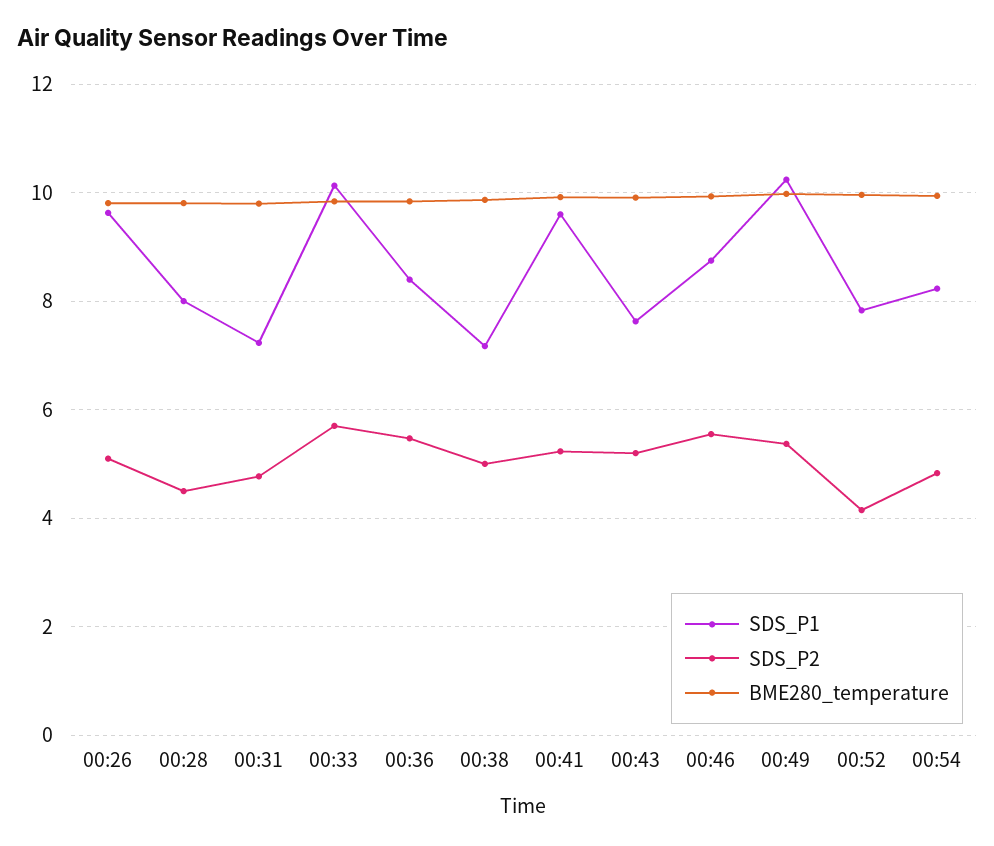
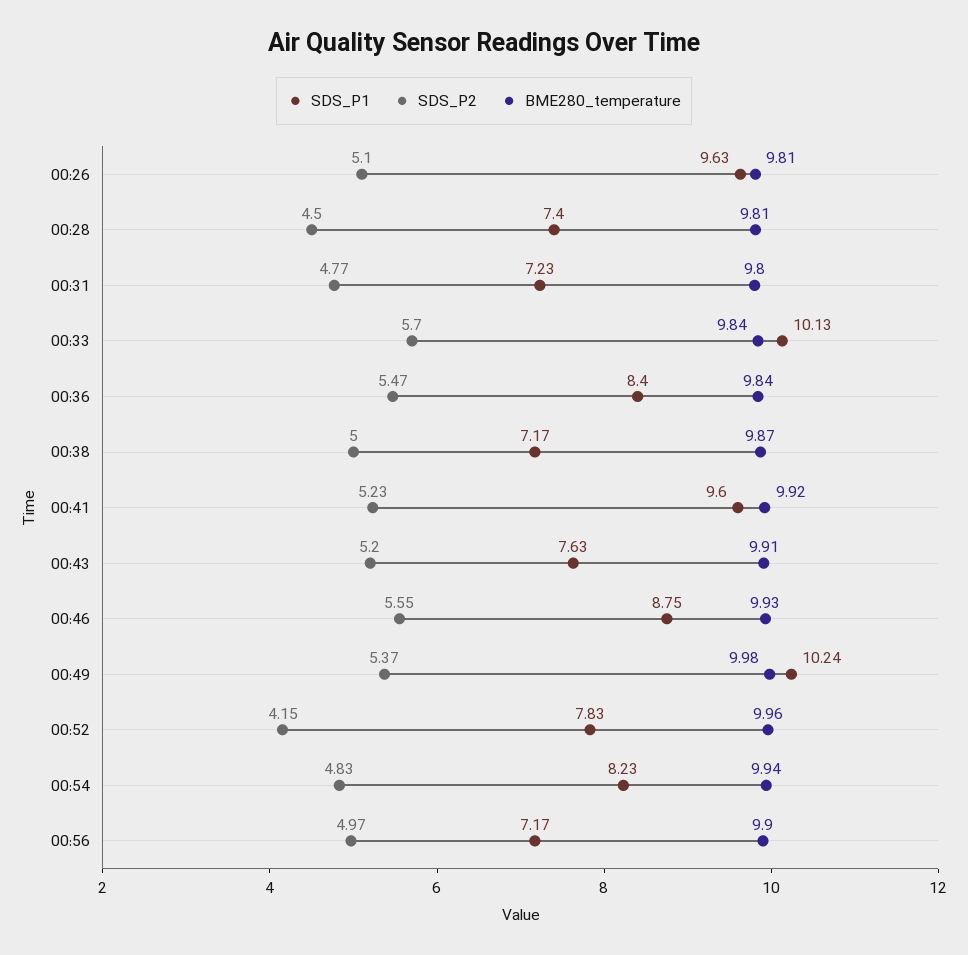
SDS_P1, 00:28: 8 -> 7.4
SDS_P1, 00:56: none -> 7.17
SDS_P2, 00:56: none -> 4.97
BME280_temperature, 00:56: none -> 9.9

